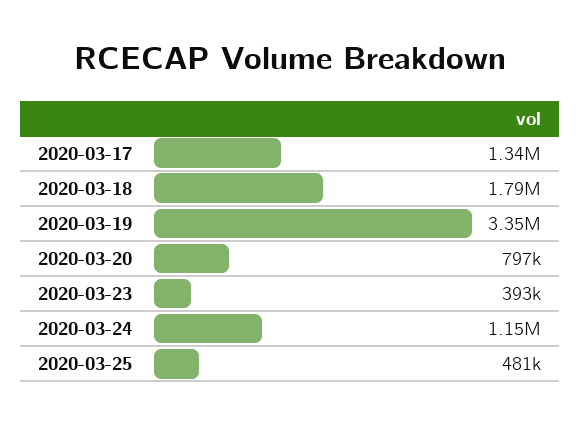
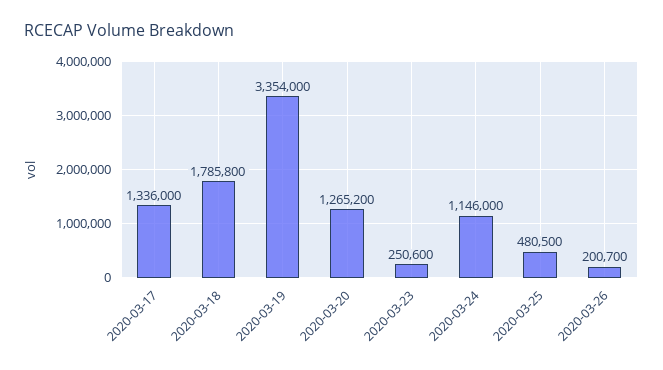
2020-03-20: 797000 -> 1265200
2020-03-23: 393000 -> 250600
2020-03-26: none -> 200700

